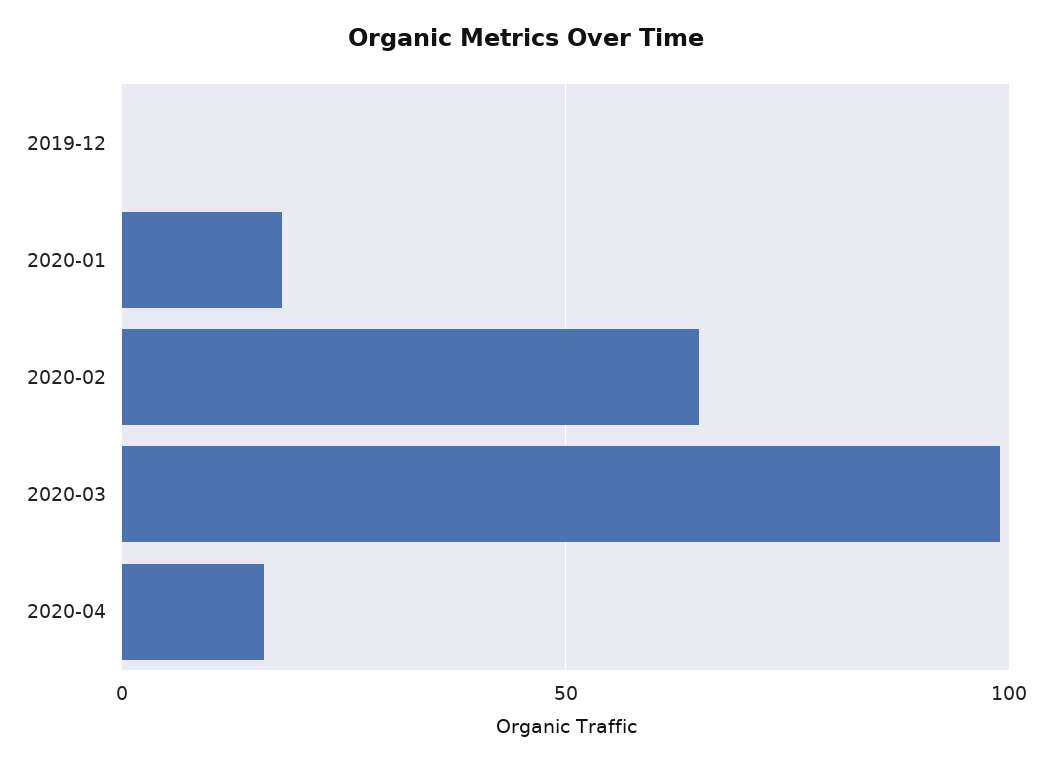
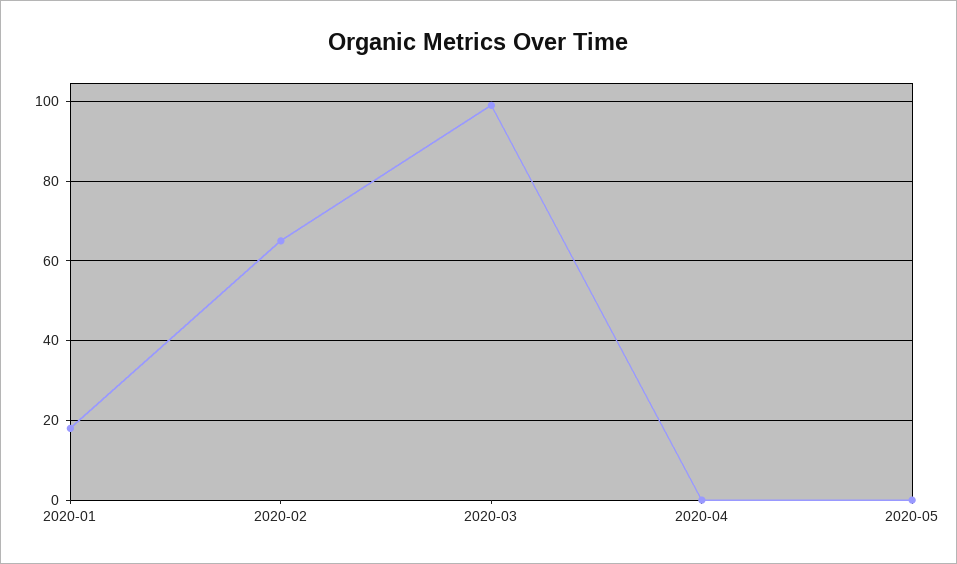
2019-12: 0 -> none
2020-04: 15 -> 0
2020-05: none -> 0

